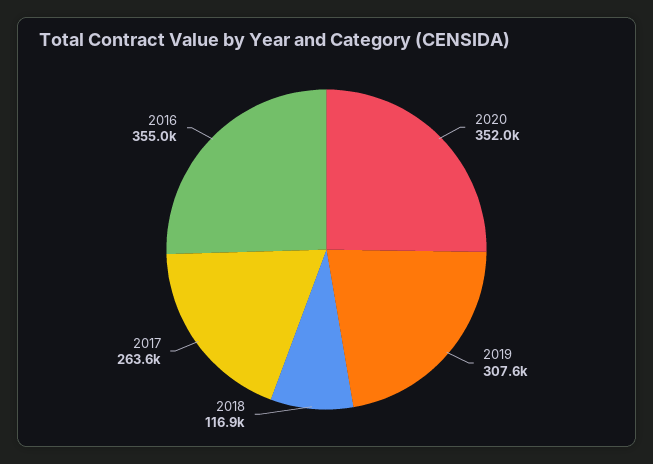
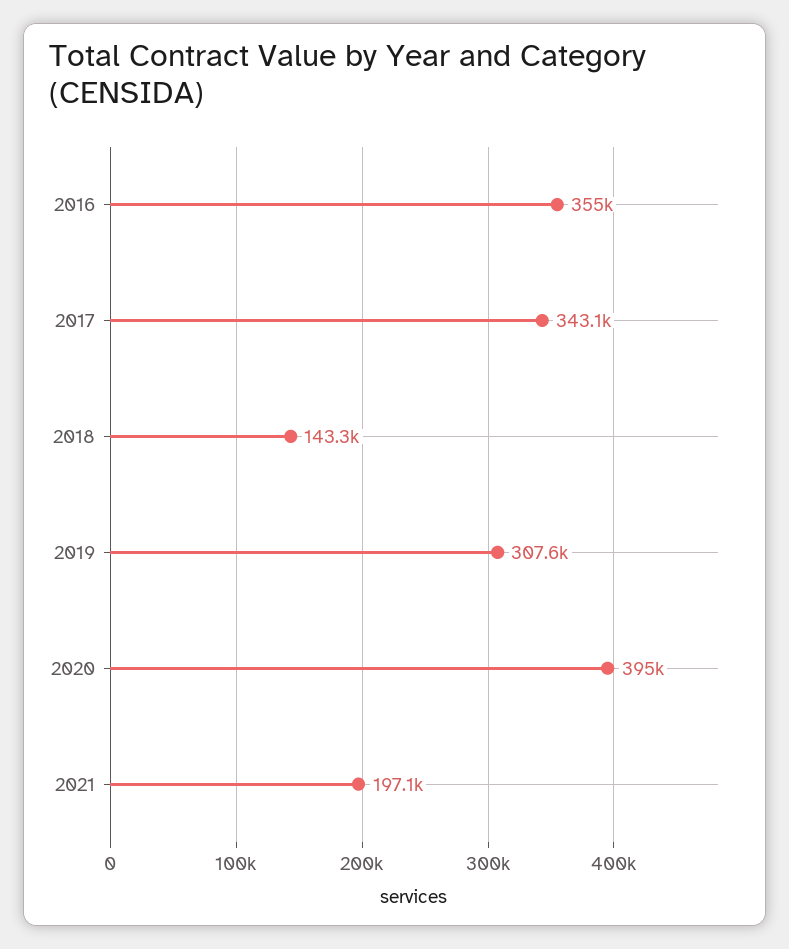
2020: 352000 -> 395000
2018: 116900 -> 143300
2017: 263600 -> 343100
2021: none -> 197100

